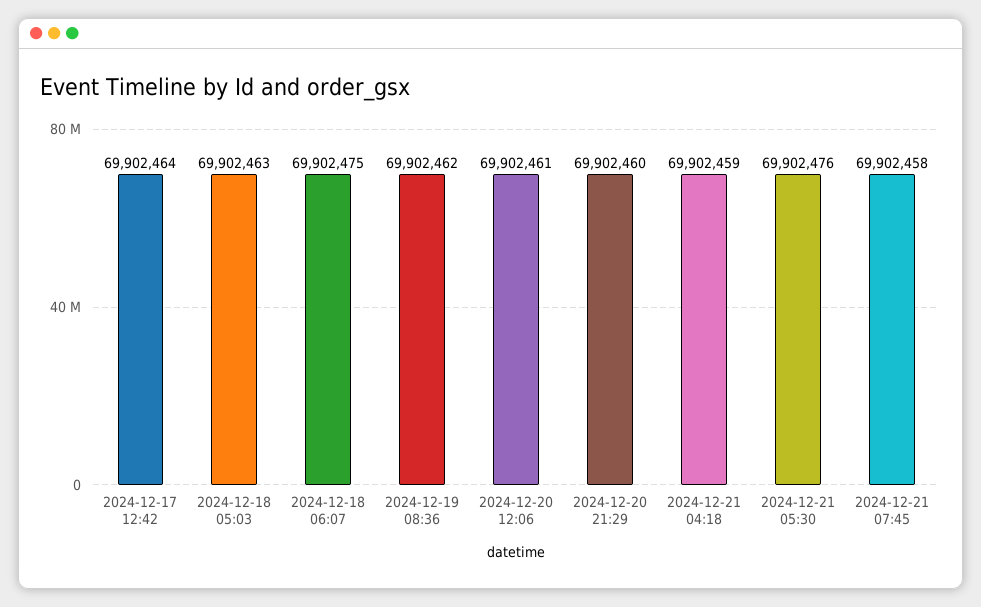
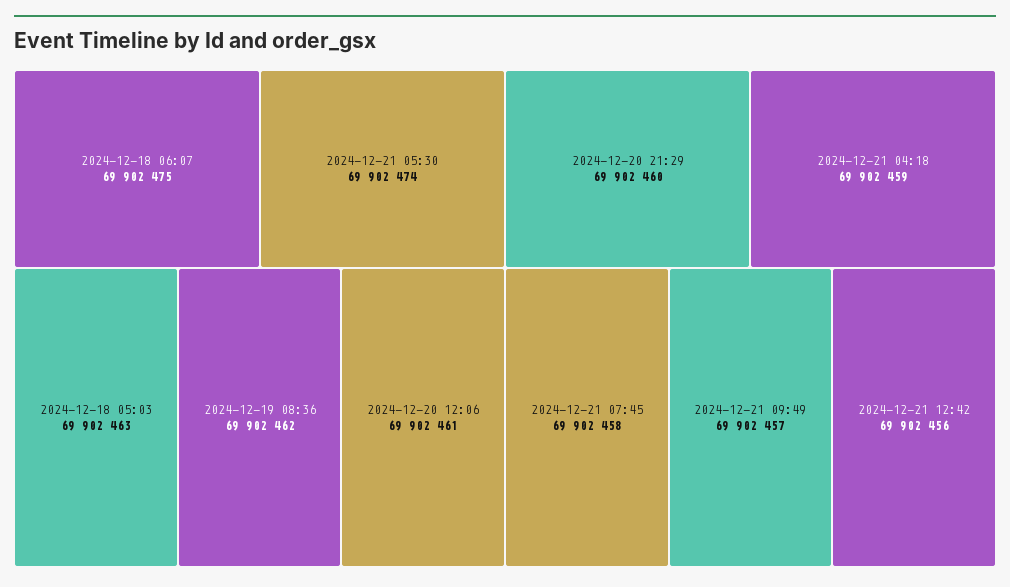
2024-12-17 12:42: 69902464 -> none
2024-12-21 05:30: 69902476 -> 69902474
2024-12-21 09:49: none -> 69902457
2024-12-21 12:42: none -> 69902456

